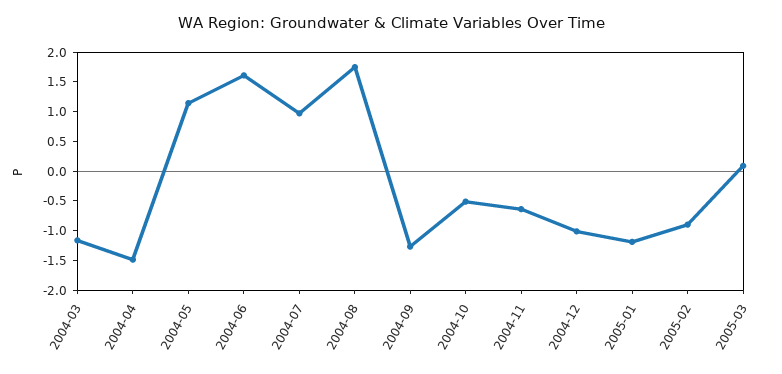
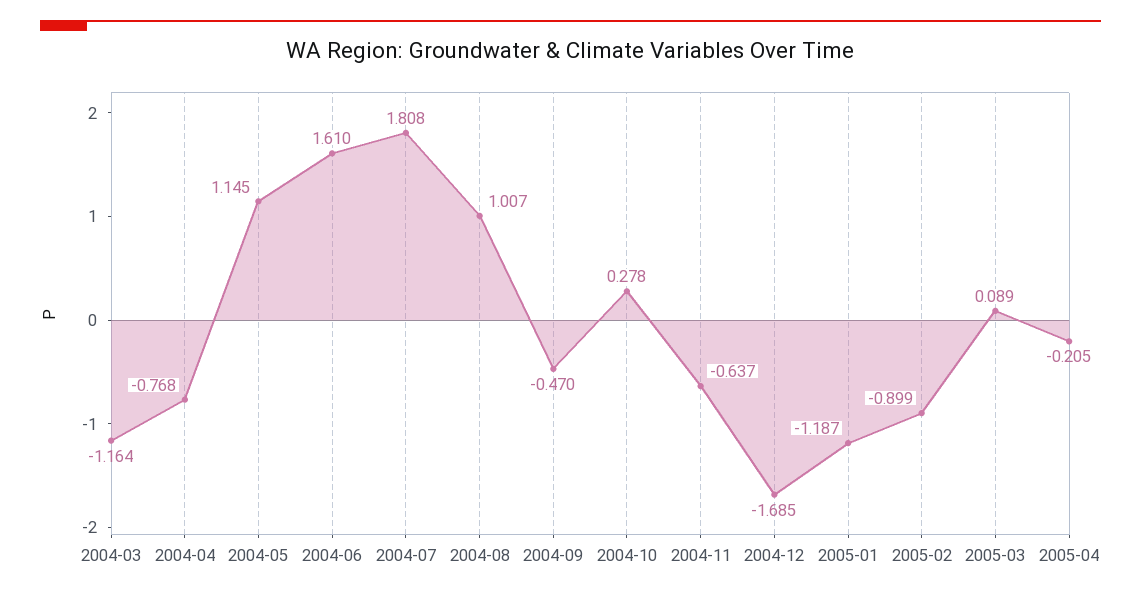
2004-04: -1.5 -> -0.768
2004-07: 1 -> 1.808
2004-08: 1.75 -> 1.007
2004-09: -1.25 -> -0.47
2004-10: -0.5 -> 0.278
2004-12: -1 -> -1.685
2005-04: none -> -0.205

